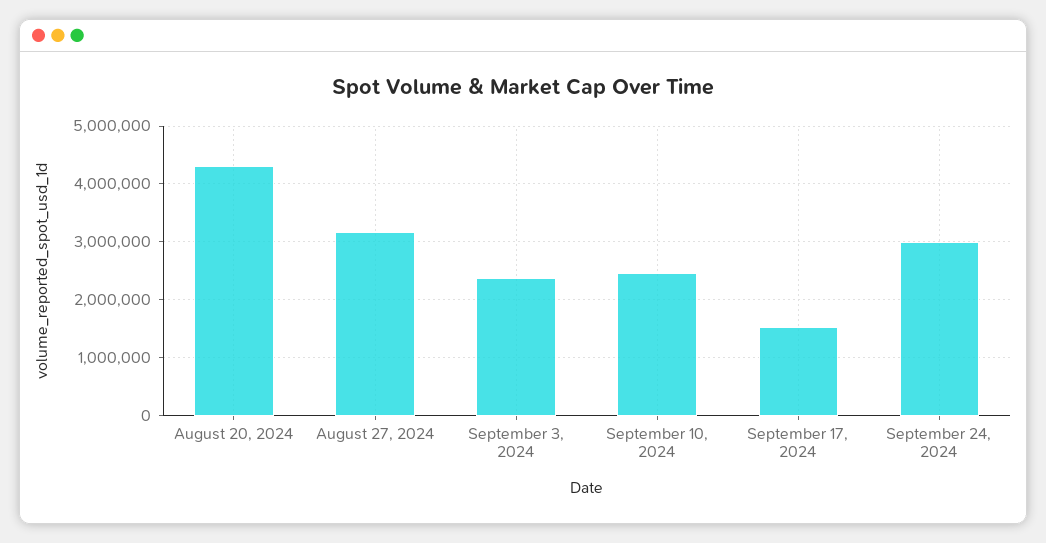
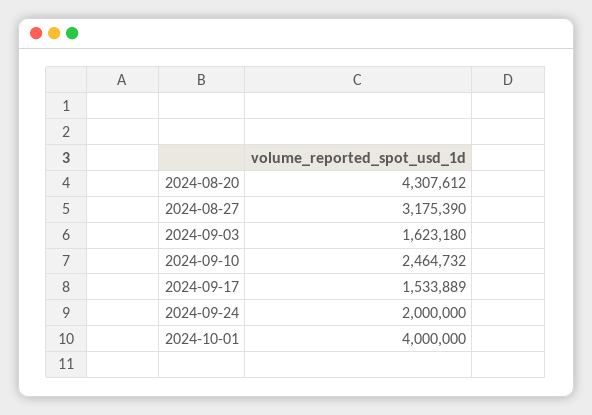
September 3, 2024: 2400000 -> 1623180
September 24, 2024: 3000000 -> 2000000
2024-10-01: none -> 4000000

